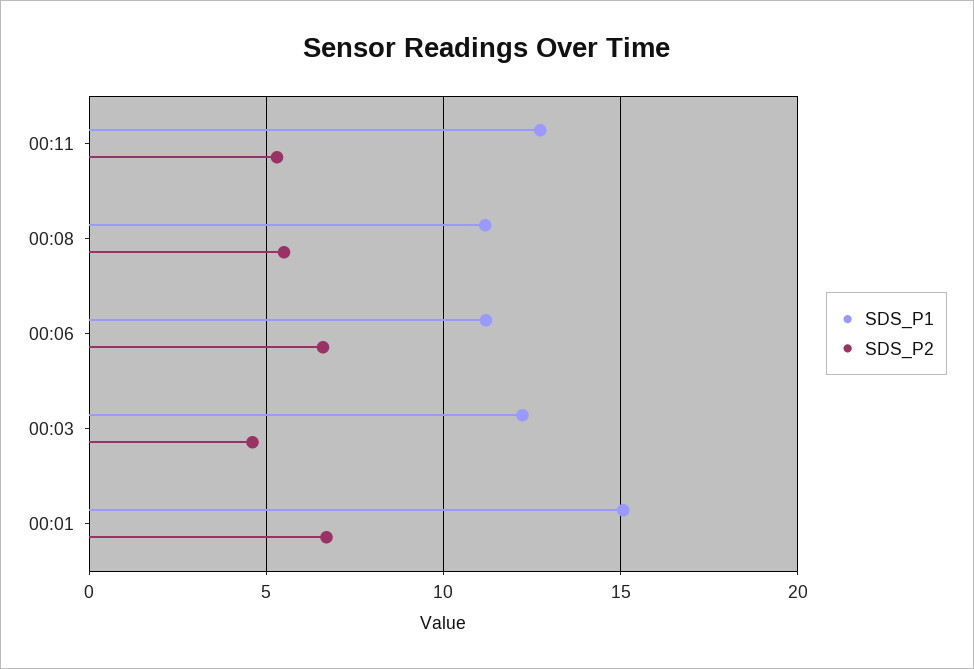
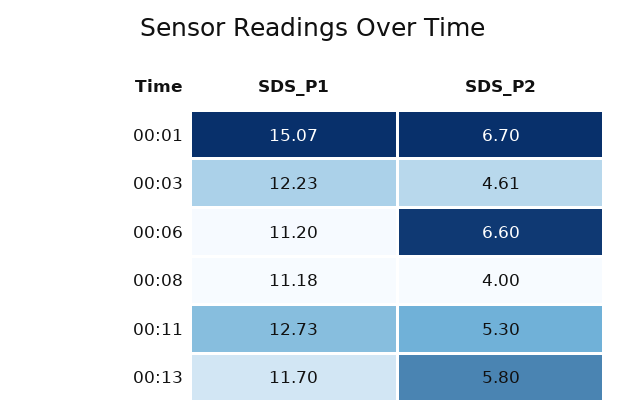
SDS_P2, 00:08: 5.5 -> 4
SDS_P1, 00:13: none -> 11.7
SDS_P2, 00:13: none -> 5.8

